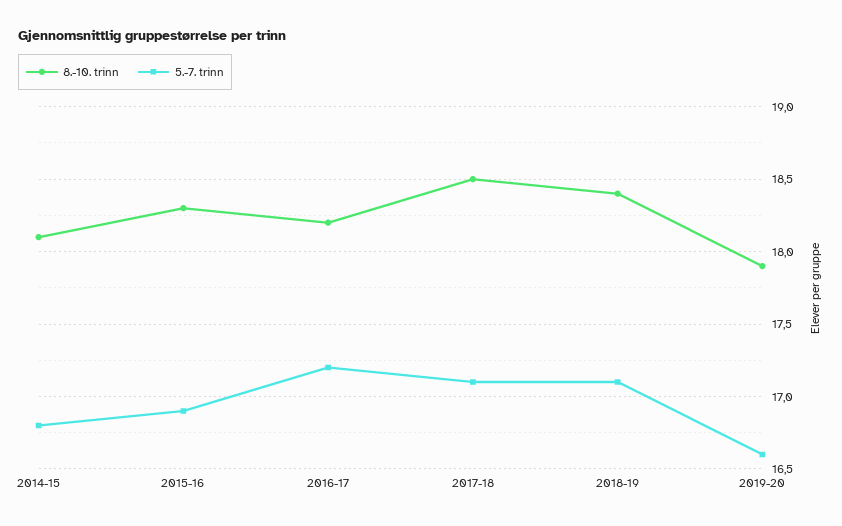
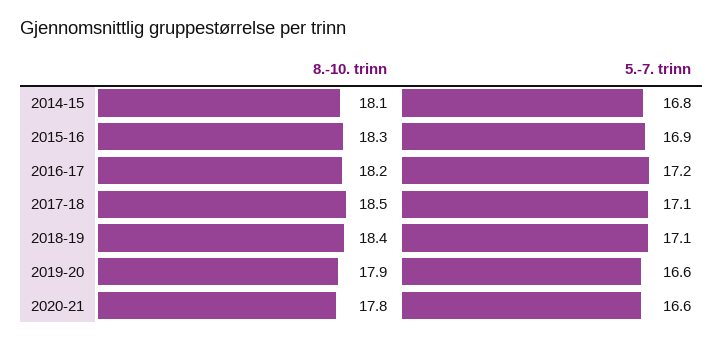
8.-10. trinn, 2020-21: none -> 17.8
5.-7. trinn, 2020-21: none -> 16.6

